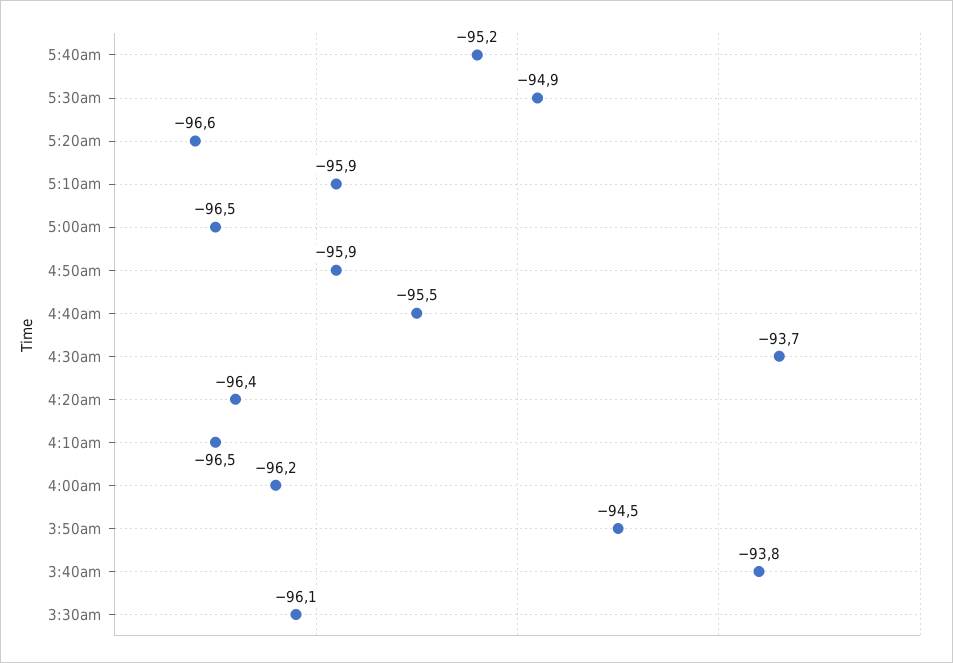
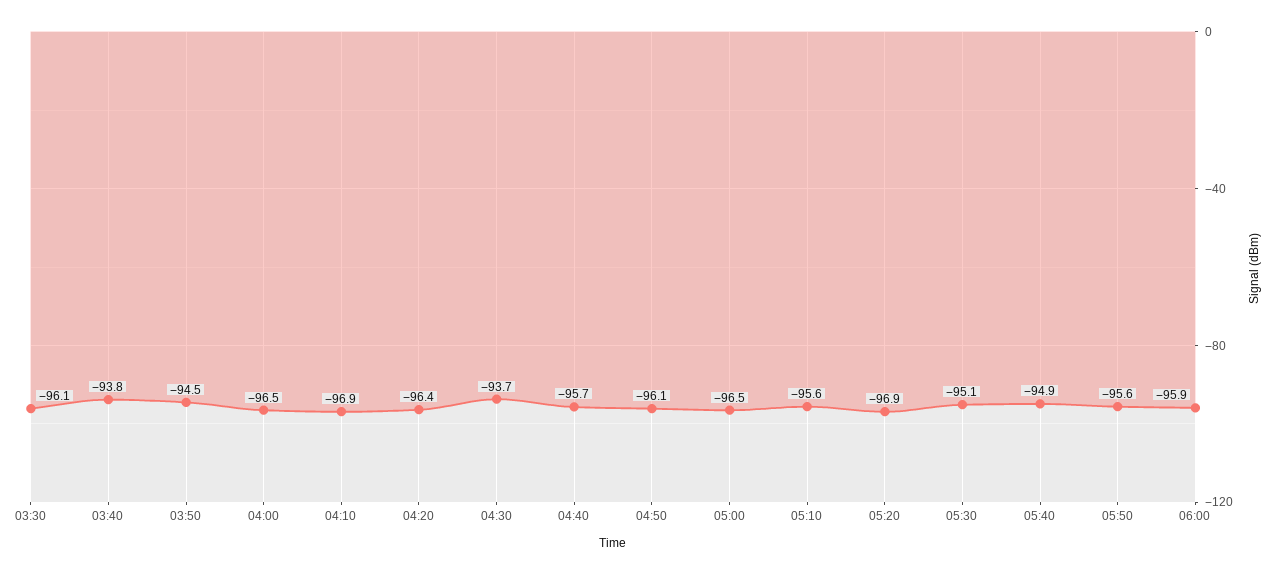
5:40am: -95.2 -> -94.9
5:30am: -94.9 -> -95.1
5:20am: -96.6 -> -96.9
5:10am: -95.9 -> -95.6
4:50am: -95.9 -> -96.1
4:40am: -95.5 -> -95.7
4:10am: -96.5 -> -96.9
4:00am: -96.2 -> -96.5
05:50: none -> -95.6
06:00: none -> -95.9

